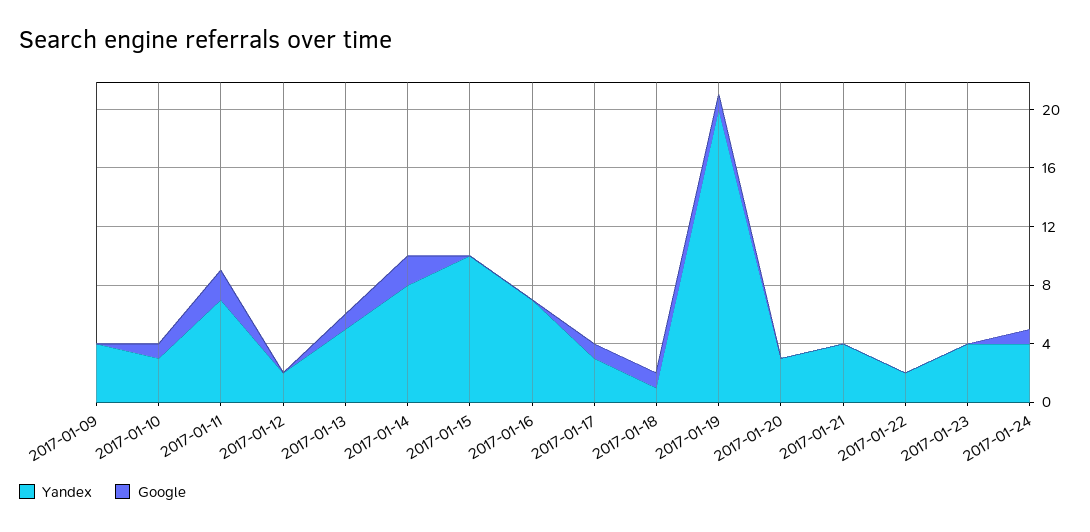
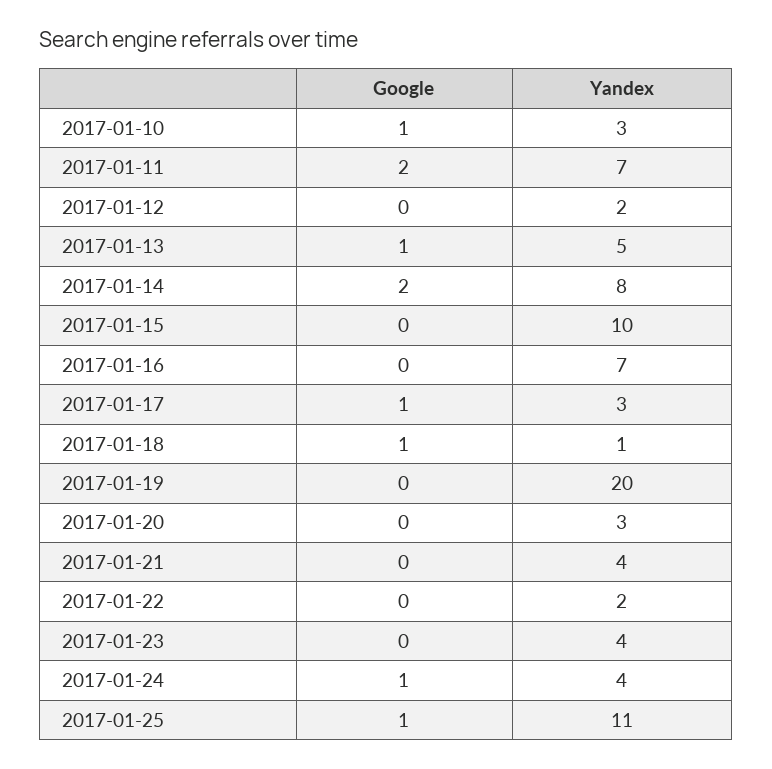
Yandex, 2017-01-09: 4 -> none
Google, 2017-01-09: 0 -> none
Google, 2017-01-19: 1 -> 0
Google, 2017-01-25: none -> 1
Yandex, 2017-01-25: none -> 11

